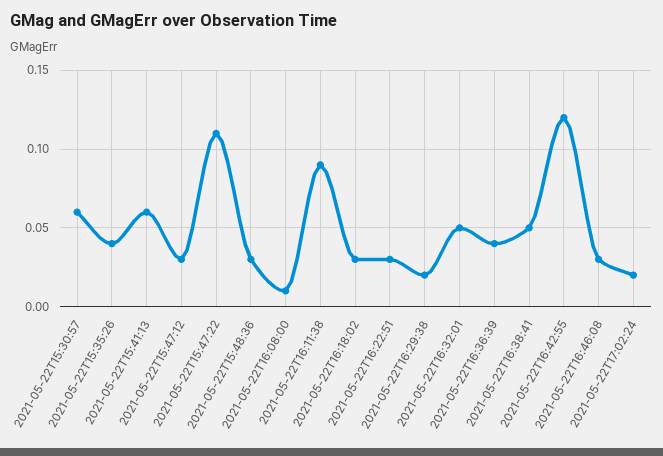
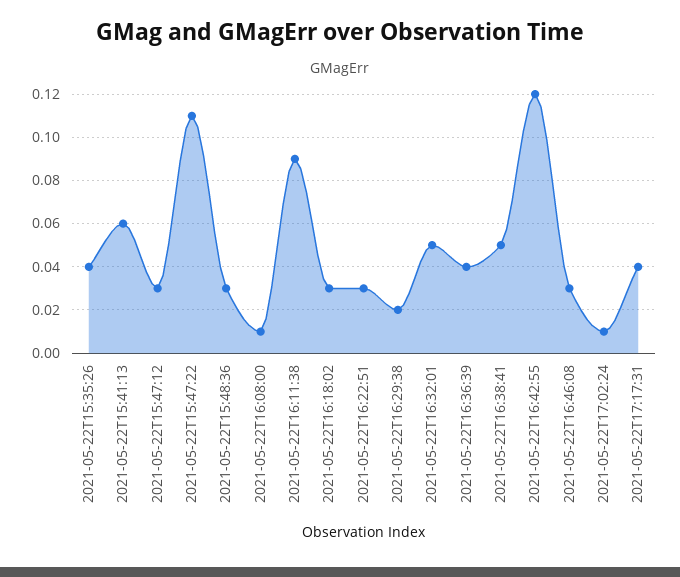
2021-05-22T15:30:57: 0.06 -> none
2021-05-22T17:02:24: 0.02 -> 0.01
2021-05-22T17:17:31: none -> 0.04

